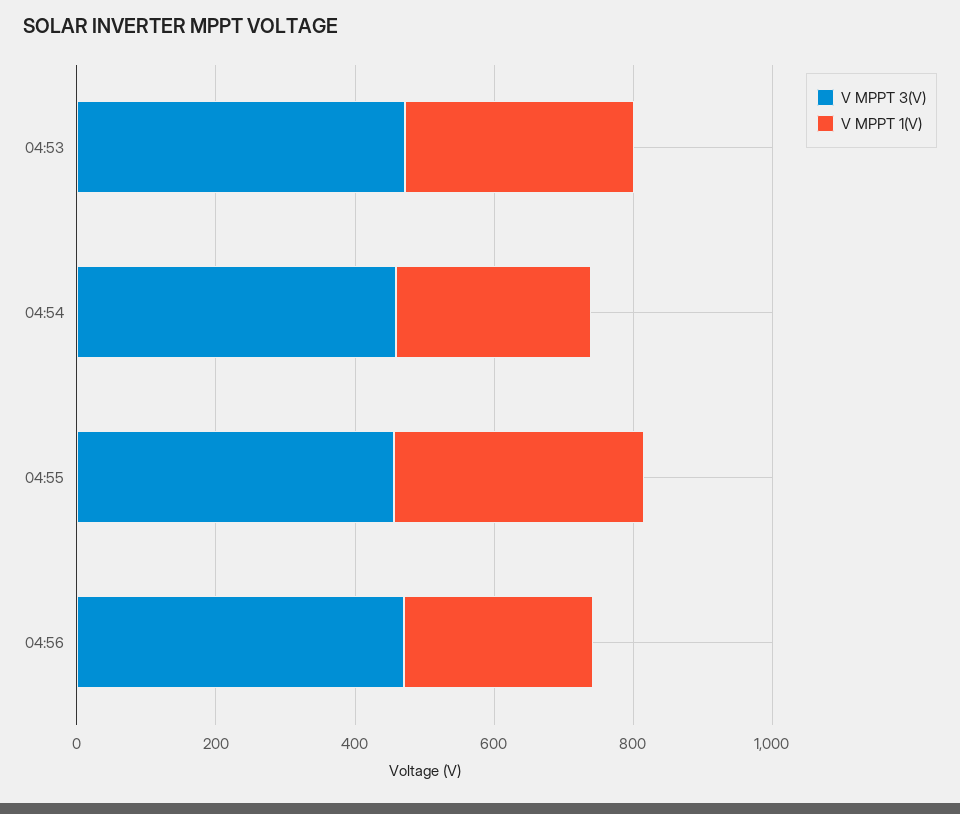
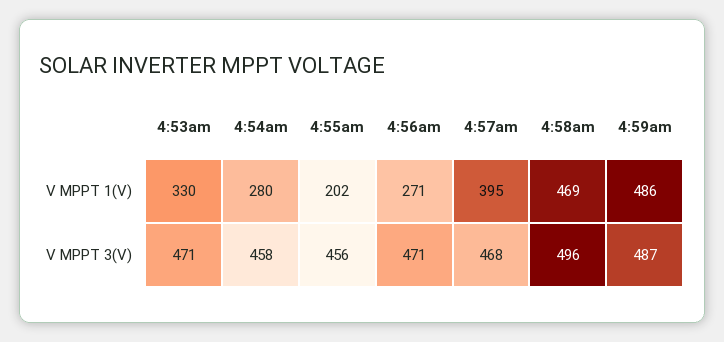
V MPPT 1(V), 04:55: 350 -> 202
V MPPT 1(V), 4:57am: none -> 395
V MPPT 1(V), 4:58am: none -> 469
V MPPT 1(V), 4:59am: none -> 486
V MPPT 3(V), 4:57am: none -> 468
V MPPT 3(V), 4:58am: none -> 496
V MPPT 3(V), 4:59am: none -> 487

